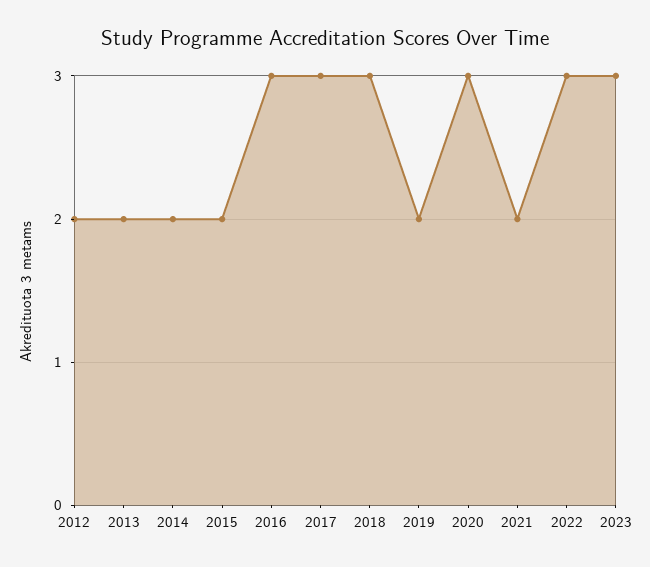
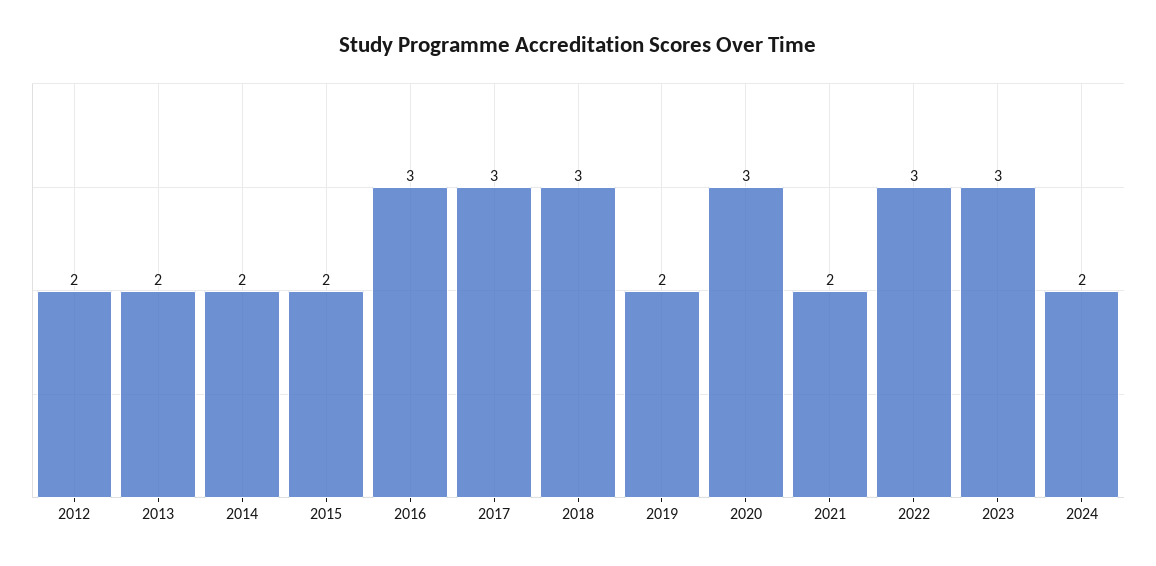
2024: none -> 2

